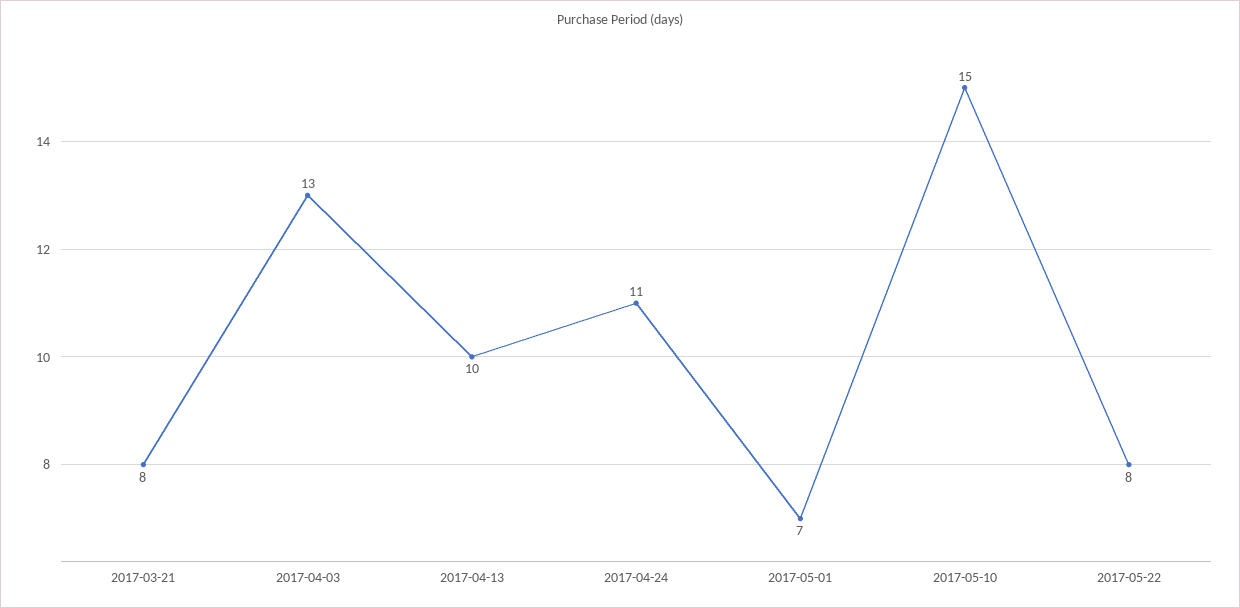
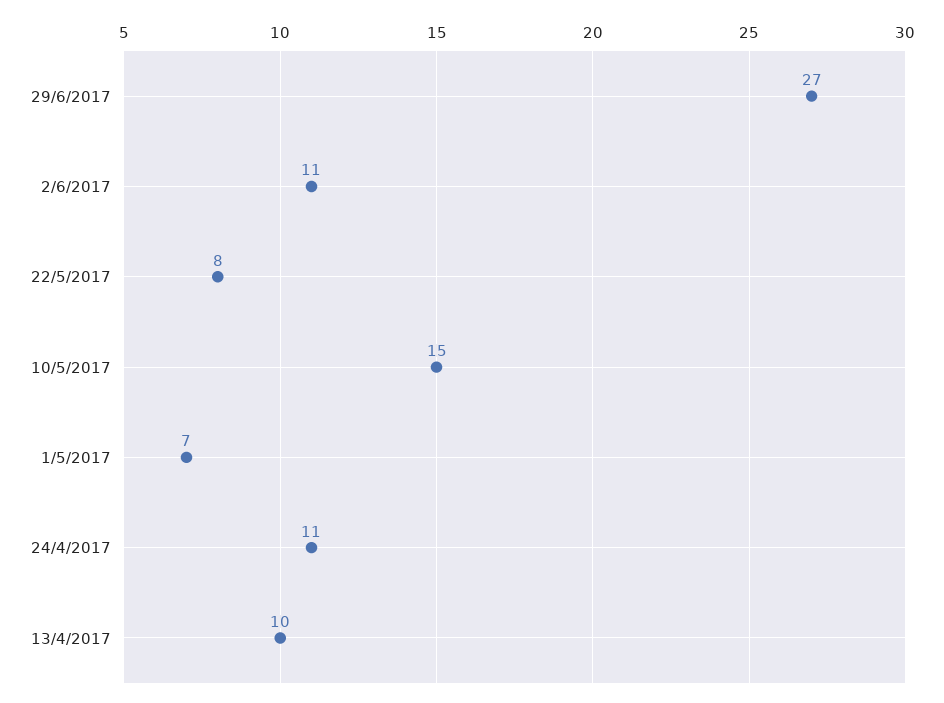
2017-03-21: 8 -> none
2017-04-03: 13 -> none
29/6/2017: none -> 27
2/6/2017: none -> 11

